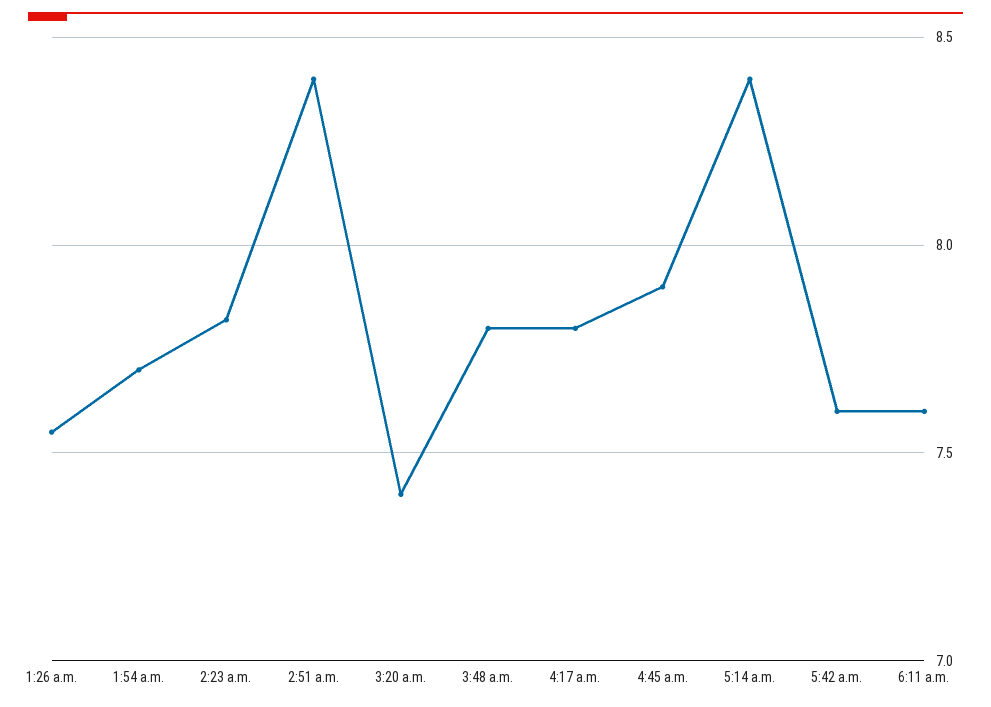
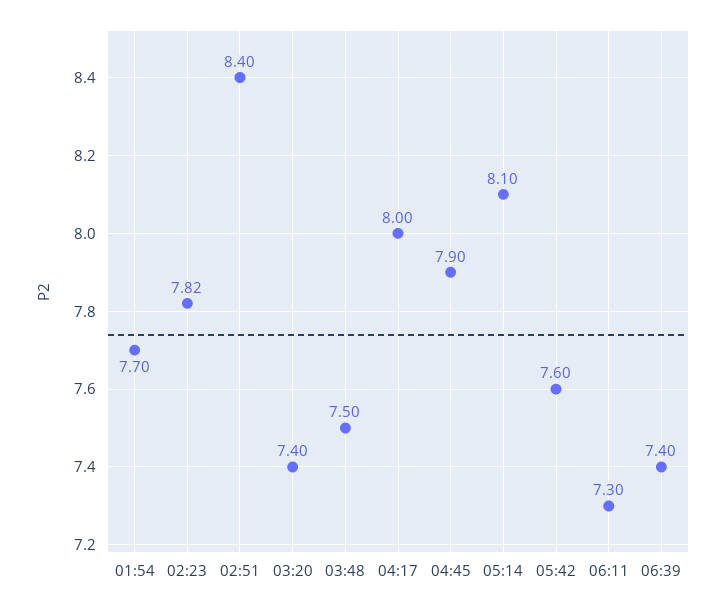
1:26 a.m.: 7.55 -> none
3:48 a.m.: 7.8 -> 7.5
4:17 a.m.: 7.8 -> 8
5:14 a.m.: 8.4 -> 8.1
6:11 a.m.: 7.6 -> 7.3
06:39: none -> 7.4

